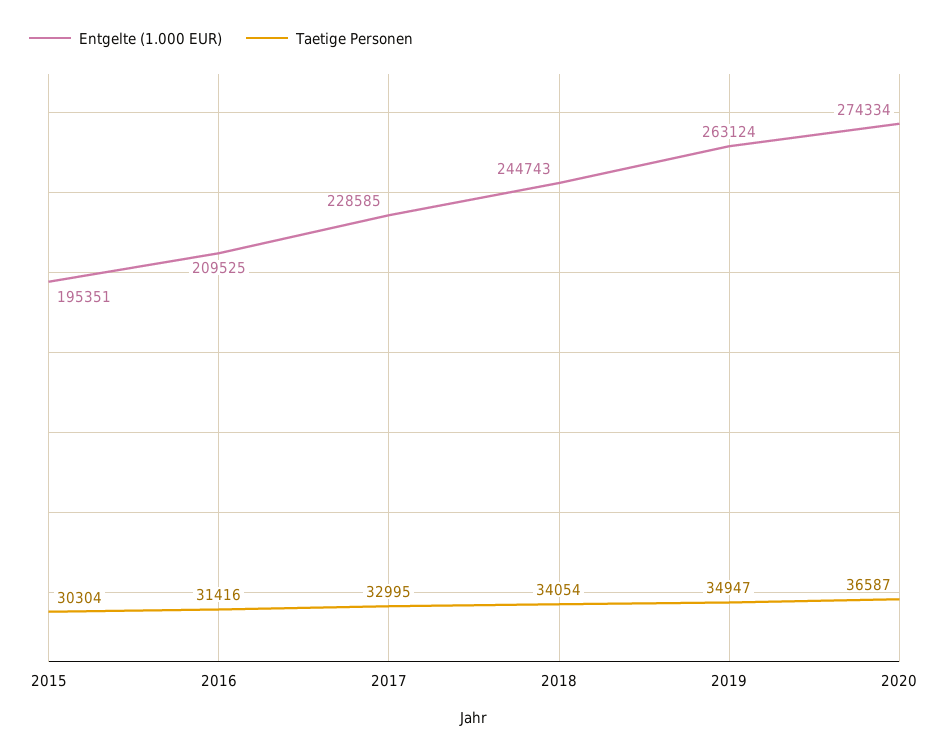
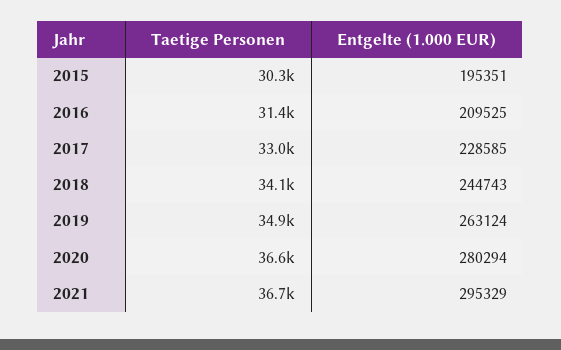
Entgelte (1.000 EUR), 2020: 274334 -> 280294
Taetige Personen, 2021: none -> 36700
Entgelte (1.000 EUR), 2021: none -> 295329

